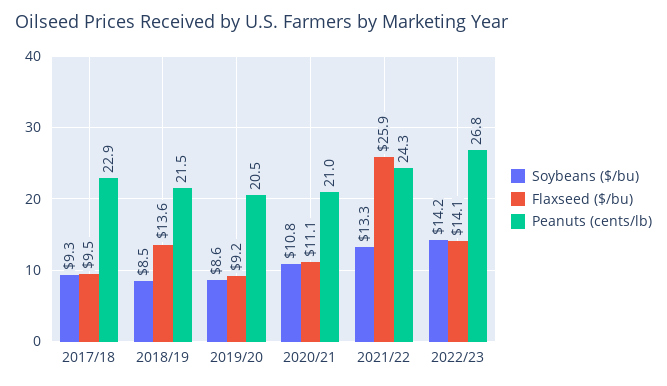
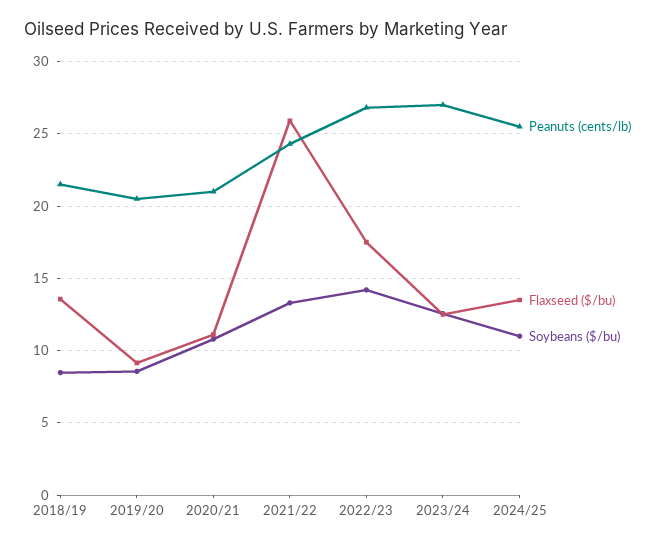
Soybeans ($/bu), 2017/18: 9.3 -> none
Flaxseed ($/bu), 2017/18: 9.5 -> none
Peanuts (cents/lb), 2017/18: 22.9 -> none
Flaxseed ($/bu), 2022/23: 14.1 -> 17.5
Peanuts (cents/lb), 2023/24: none -> 27
Flaxseed ($/bu), 2023/24: none -> 12.5
Soybeans ($/bu), 2023/24: none -> 12.5
Peanuts (cents/lb), 2024/25: none -> 25.5
Flaxseed ($/bu), 2024/25: none -> 13.5
Soybeans ($/bu), 2024/25: none -> 11

